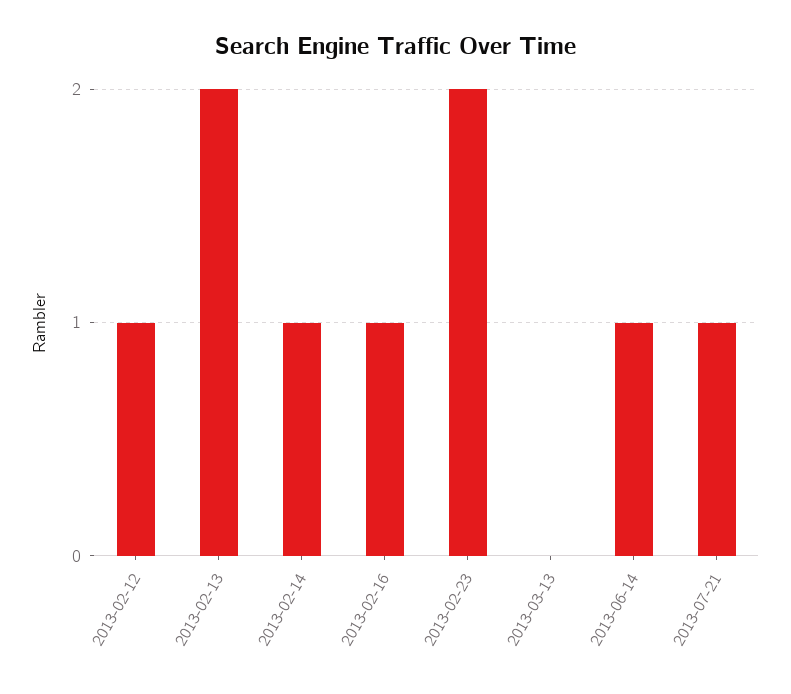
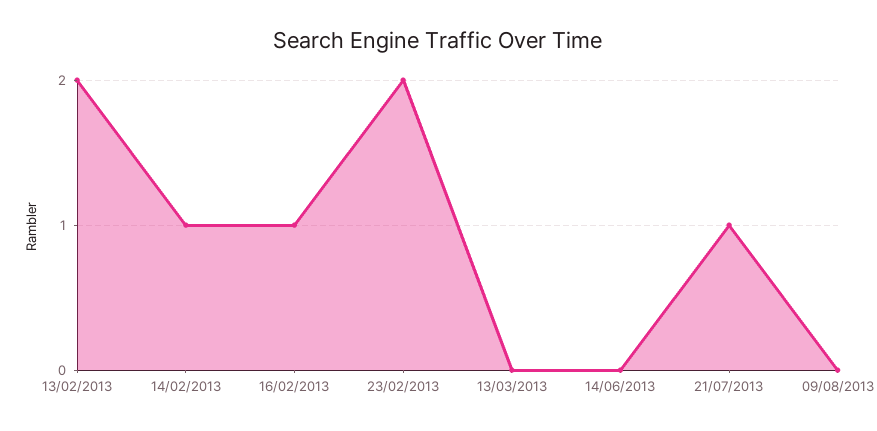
2013-02-12: 1 -> none
2013-06-14: 1 -> 0
09/08/2013: none -> 0

